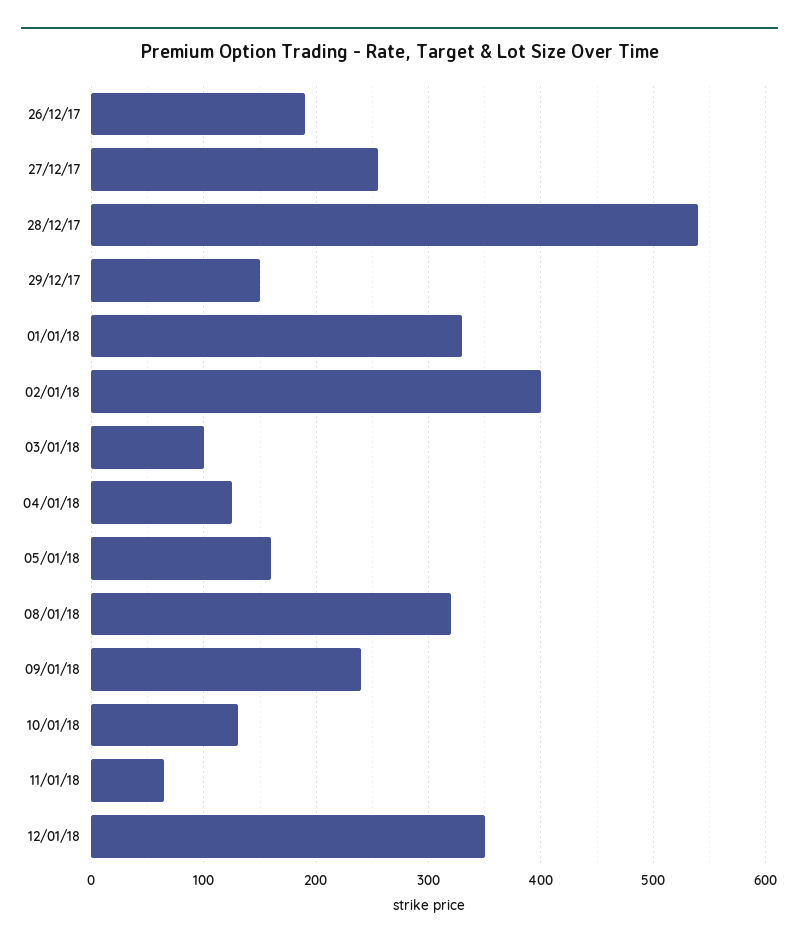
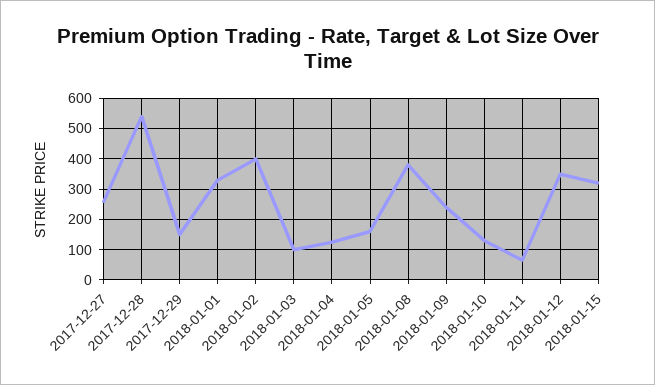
26/12/17: 190 -> none
08/01/18: 320 -> 380
2018-01-15: none -> 320

